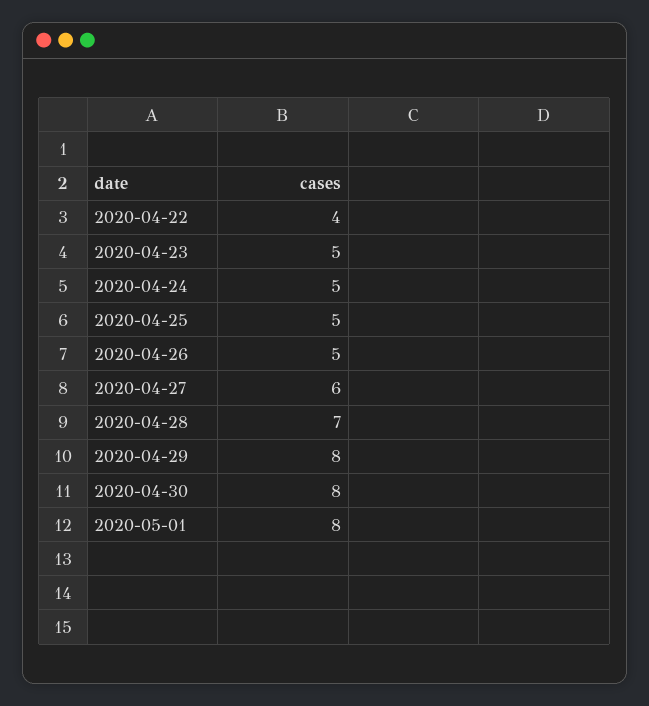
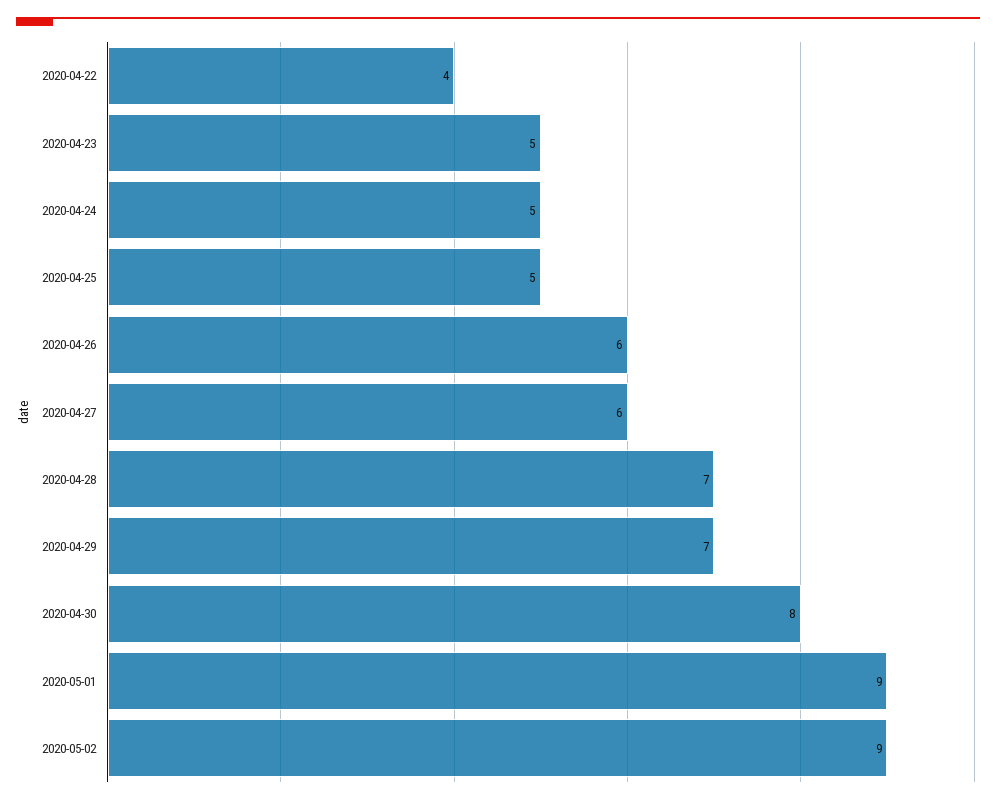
2020-04-26: 5 -> 6
2020-04-29: 8 -> 7
2020-05-01: 8 -> 9
2020-05-02: none -> 9

